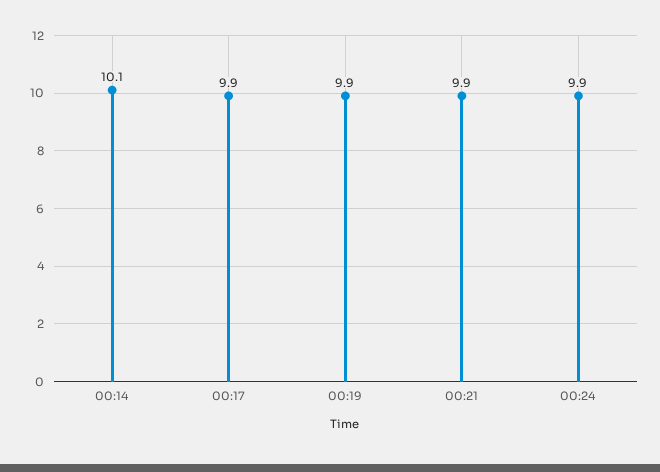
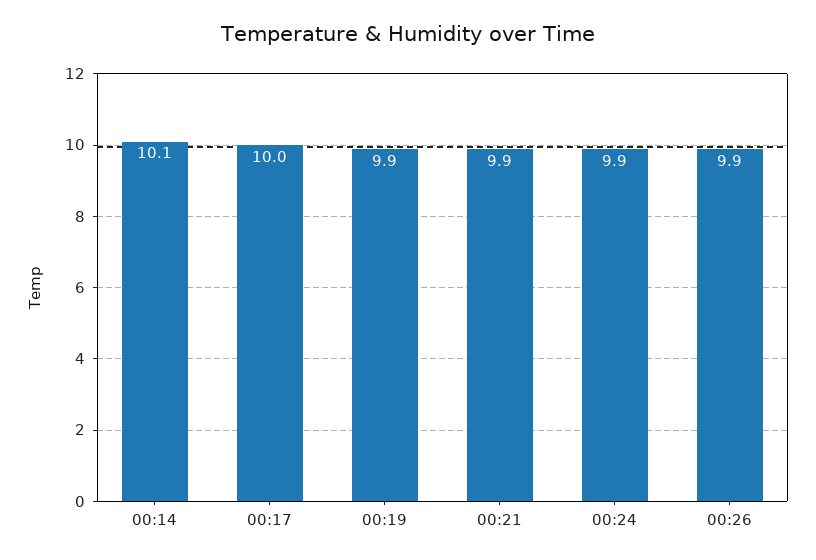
00:17: 9.9 -> 10
00:26: none -> 9.9

